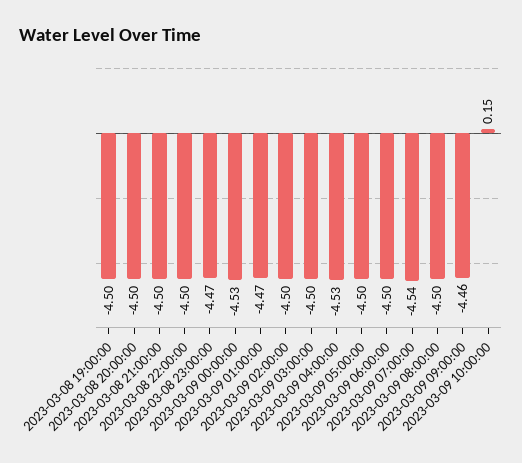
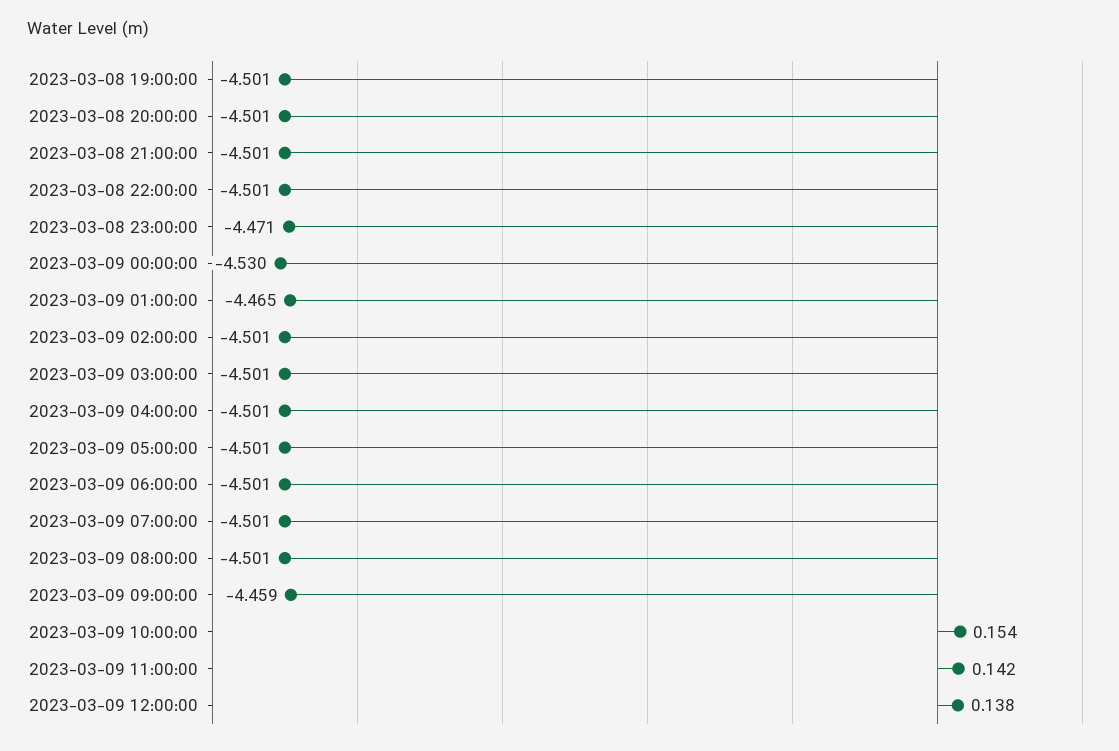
2023-03-09 04:00:00: -4.53 -> -4.501
2023-03-09 07:00:00: -4.54 -> -4.501
2023-03-09 11:00:00: none -> 0.142
2023-03-09 12:00:00: none -> 0.138

